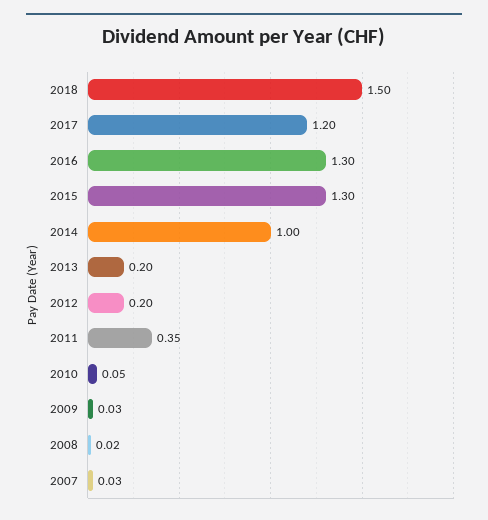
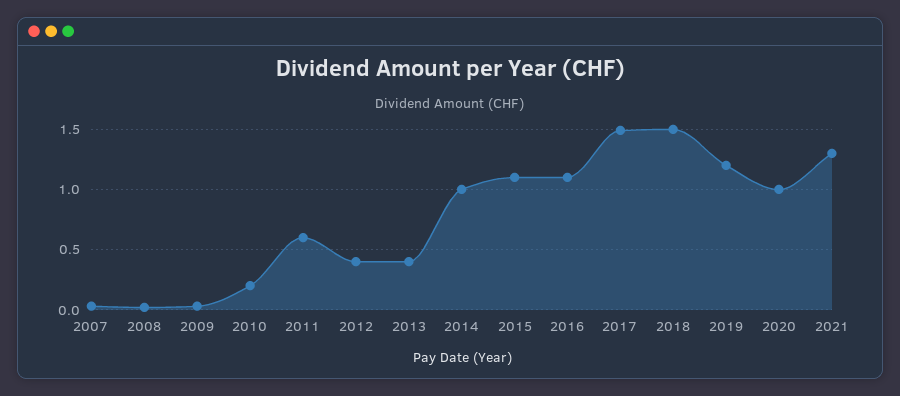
2017: 1.2 -> 1.5
2016: 1.3 -> 1.1
2015: 1.3 -> 1.1
2013: 0.2 -> 0.4
2012: 0.2 -> 0.4
2011: 0.35 -> 0.6
2010: 0.05 -> 0.2
2019: none -> 1.2
2020: none -> 1
2021: none -> 1.3

